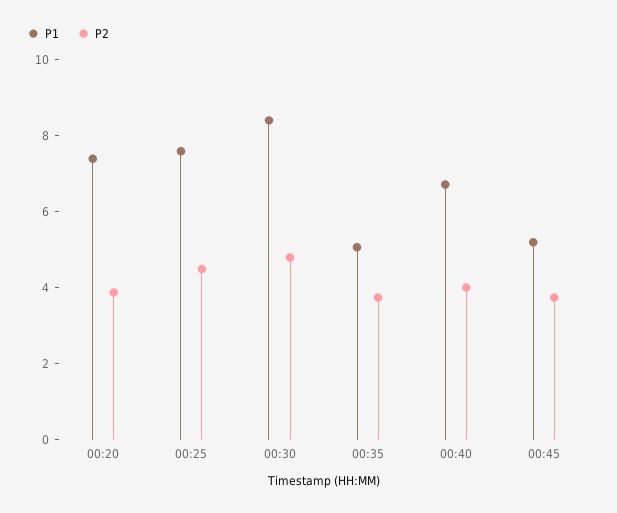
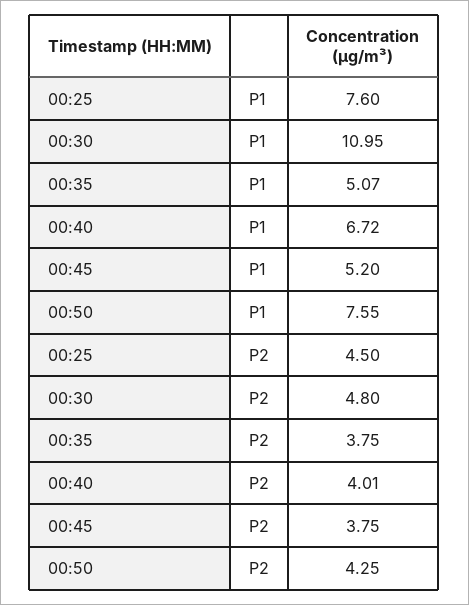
P1, 00:20: 7.5 -> none
P2, 00:20: 4 -> none
P1, 00:30: 8.5 -> 10.95
P1, 00:50: none -> 7.55
P2, 00:50: none -> 4.25

